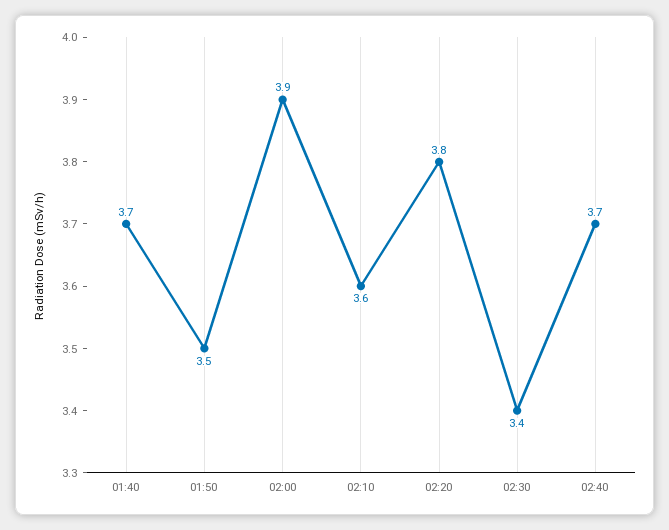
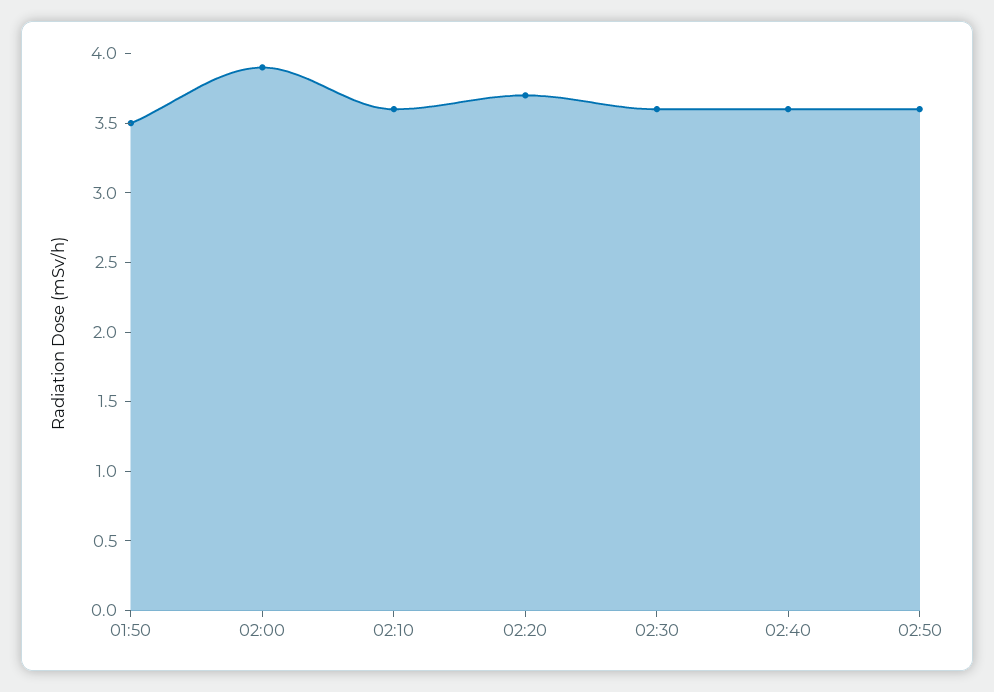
01:40: 3.7 -> none
02:20: 3.8 -> 3.7
02:30: 3.4 -> 3.6
02:40: 3.7 -> 3.6
02:50: none -> 3.6

